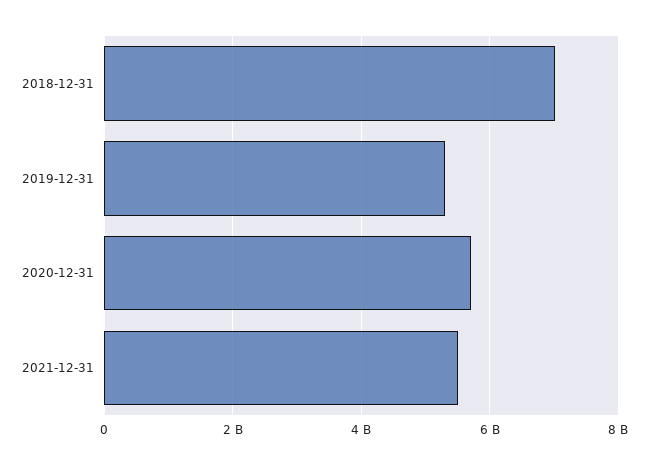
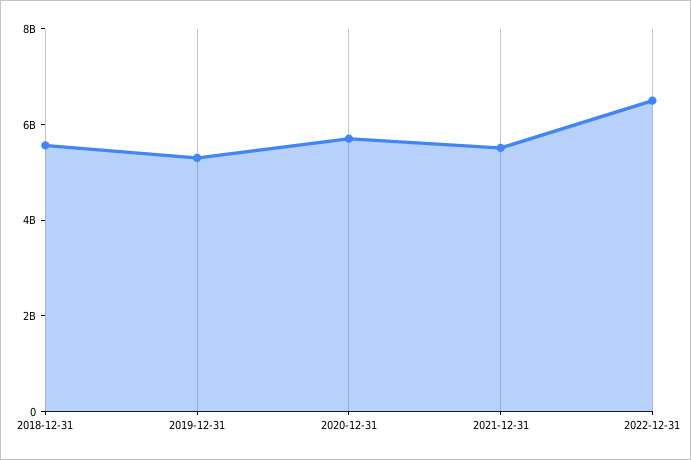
2018-12-31: 7000000000 -> 5500000000
2022-12-31: none -> 6500000000

